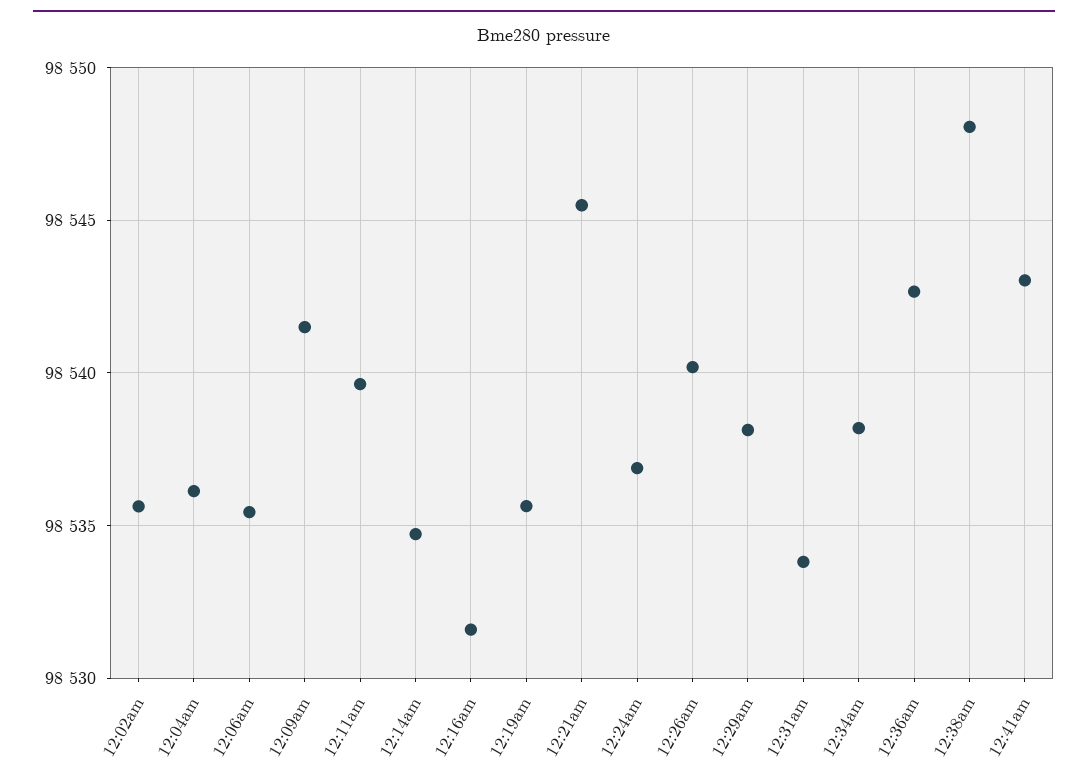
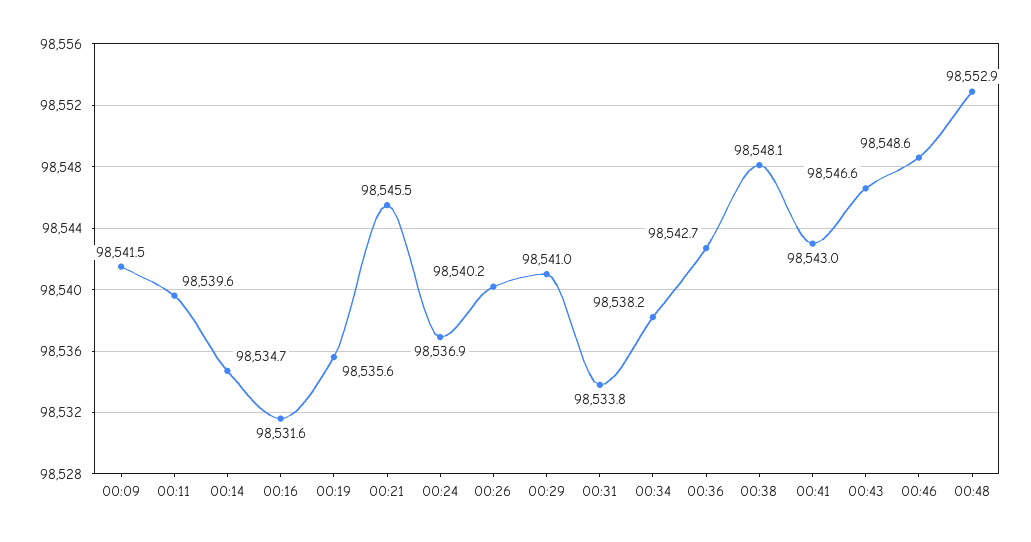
12:02am: 98535.5 -> none
12:04am: 98536 -> none
12:06am: 98535.5 -> none
12:29am: 98538 -> 98541
00:43: none -> 98546.6
00:46: none -> 98548.6
00:48: none -> 98552.9

